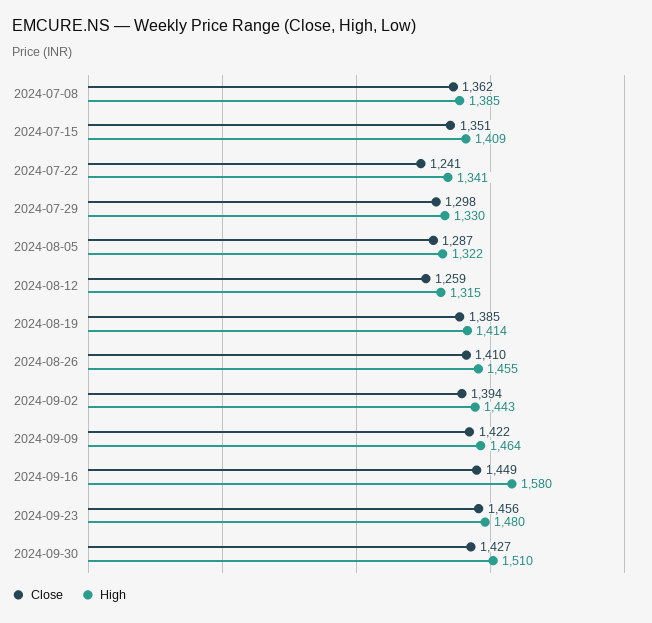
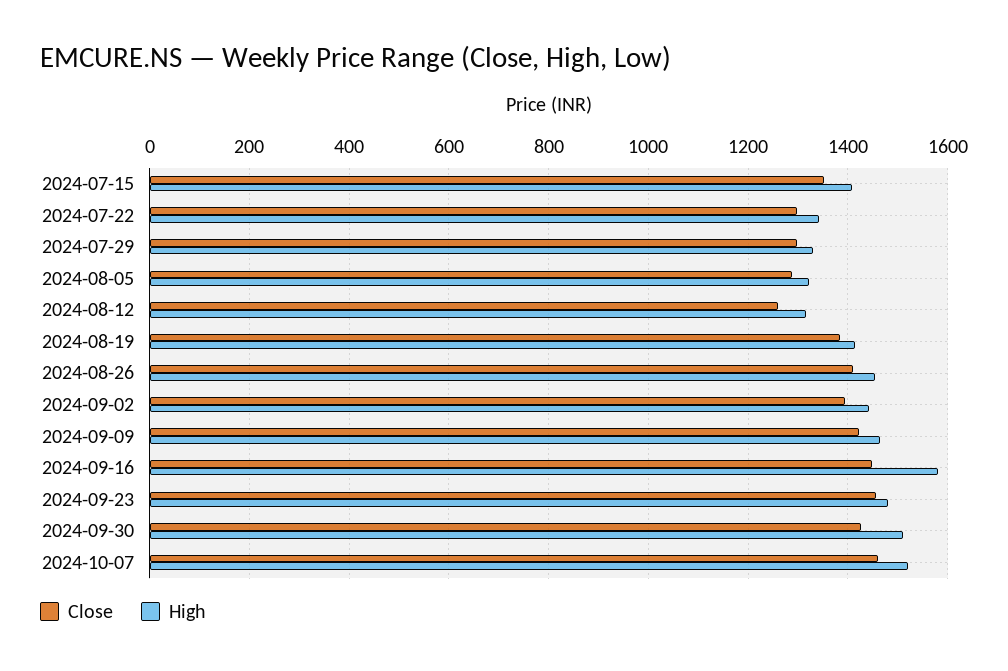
Close, 2024-07-08: 1362 -> none
High, 2024-07-08: 1385 -> none
Close, 2024-07-22: 1241 -> 1300
Close, 2024-10-07: none -> 1460
High, 2024-10-07: none -> 1520

